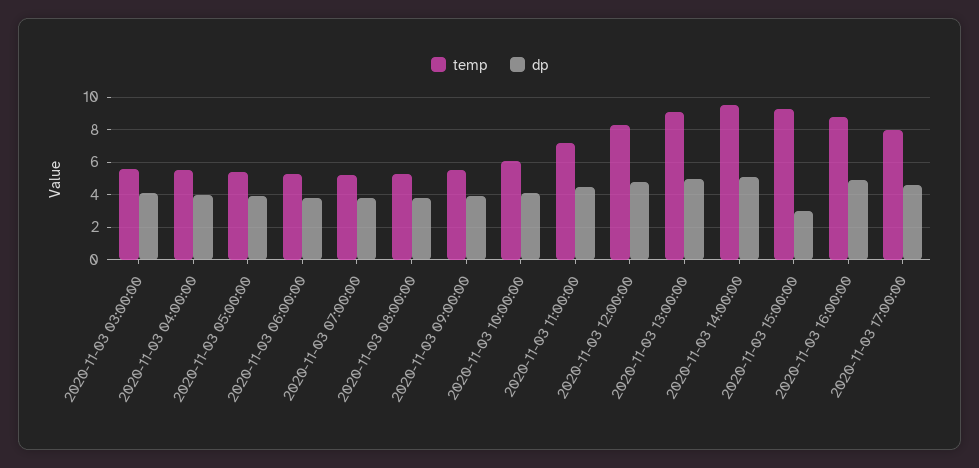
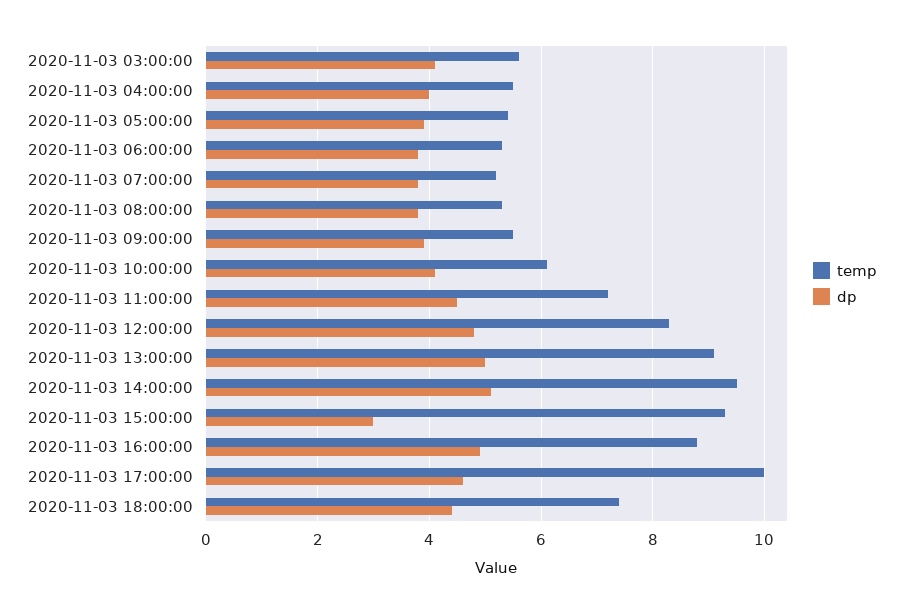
temp, 2020-11-03 17:00:00: 8 -> 10
temp, 2020-11-03 18:00:00: none -> 7.5
dp, 2020-11-03 18:00:00: none -> 4.5

